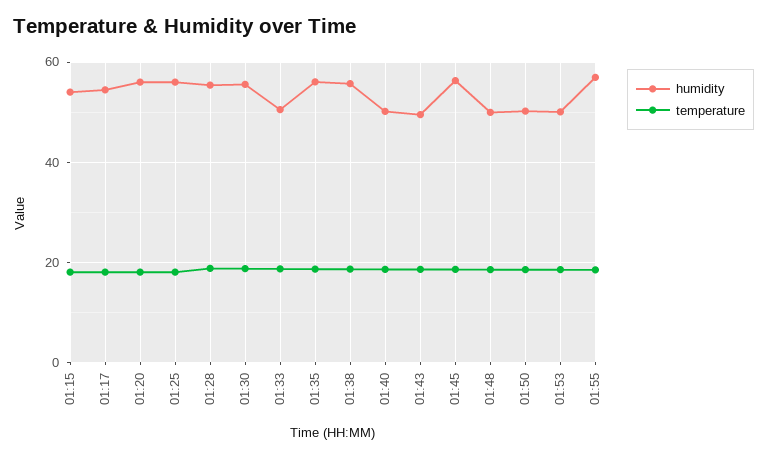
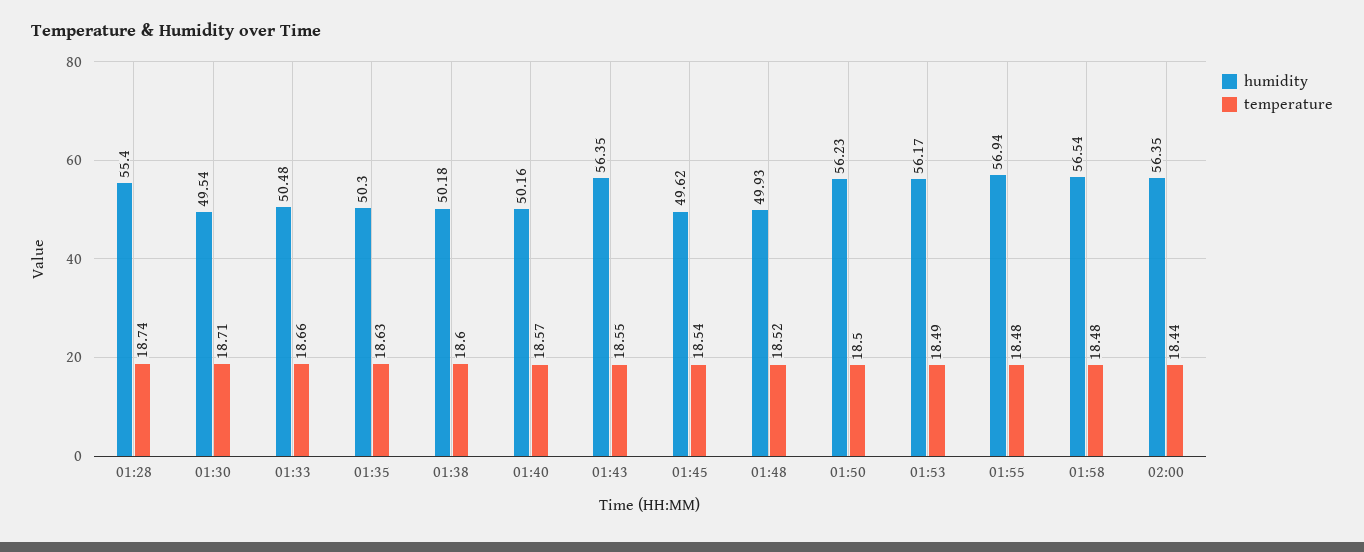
humidity, 01:15: 54 -> none
temperature, 01:15: 18 -> none
humidity, 01:17: 54 -> none
temperature, 01:17: 18 -> none
humidity, 01:20: 56 -> none
temperature, 01:20: 18 -> none
humidity, 01:25: 56 -> none
temperature, 01:25: 18 -> none
humidity, 01:30: 56 -> 49.54
humidity, 01:35: 56 -> 50.3
humidity, 01:38: 56 -> 50.18
humidity, 01:43: 50 -> 56.35
humidity, 01:45: 56 -> 49.62
humidity, 01:50: 50 -> 56.23
humidity, 01:53: 50 -> 56.17
humidity, 01:58: none -> 56.54
temperature, 01:58: none -> 18.48
humidity, 02:00: none -> 56.35
temperature, 02:00: none -> 18.44

